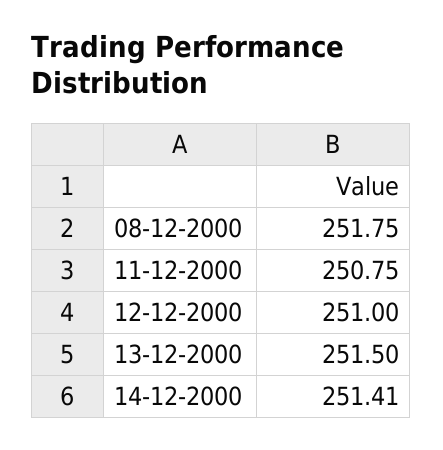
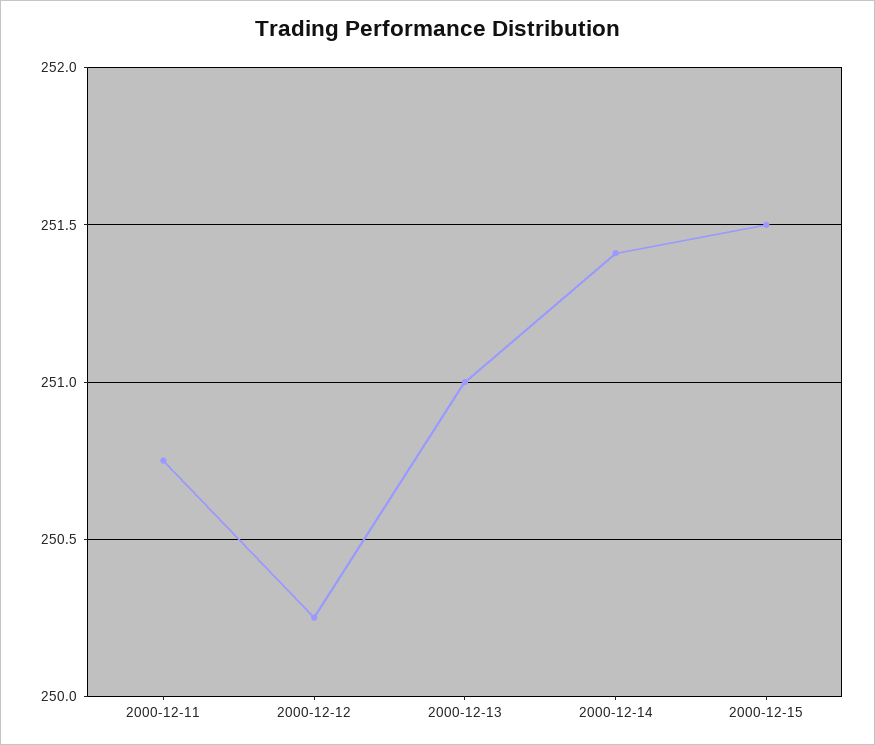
08-12-2000: 251.75 -> none
12-12-2000: 251 -> 250.25
13-12-2000: 251.5 -> 251
2000-12-15: none -> 251.5

